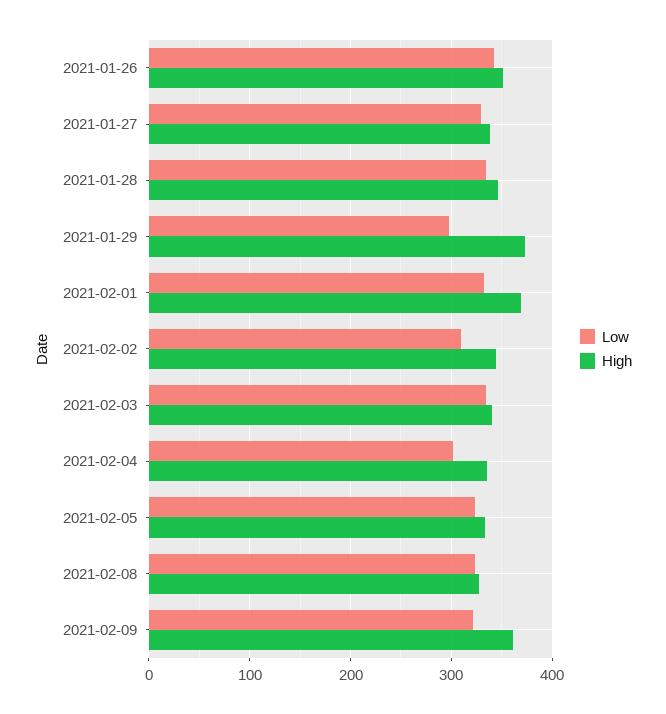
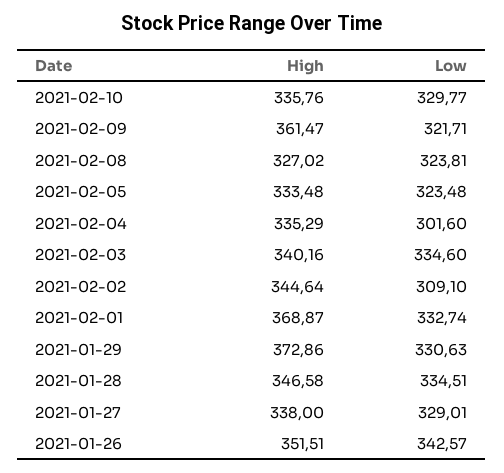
Low, 2021-01-29: 300 -> 330.63
High, 2021-02-10: none -> 335.76
Low, 2021-02-10: none -> 329.77

